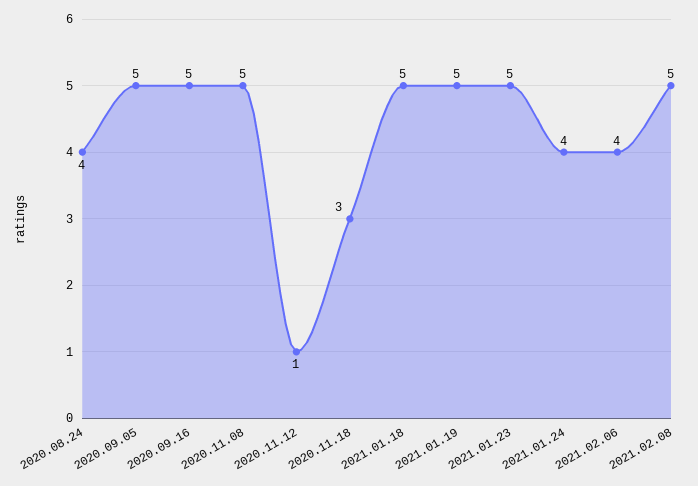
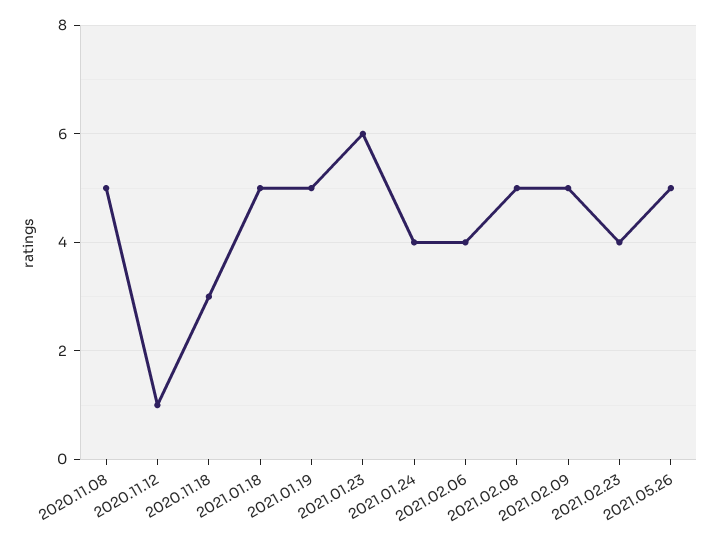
2020.08.24: 4 -> none
2020.09.05: 5 -> none
2020.09.16: 5 -> none
2021.01.23: 5 -> 6
2021.02.09: none -> 5
2021.02.23: none -> 4
2021.05.26: none -> 5

